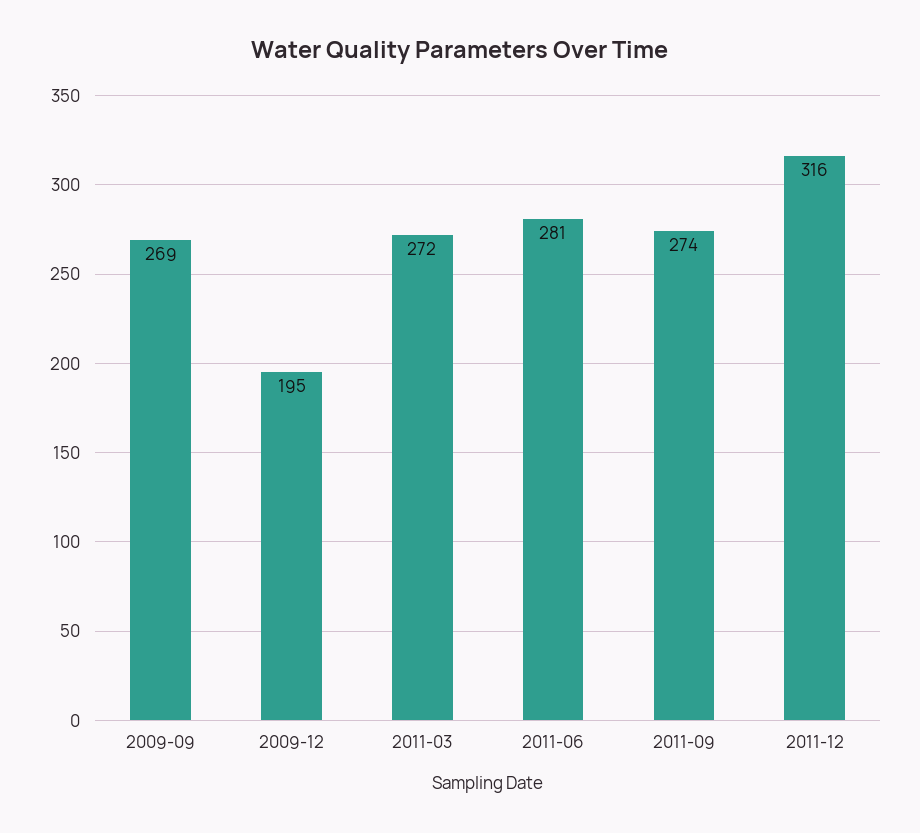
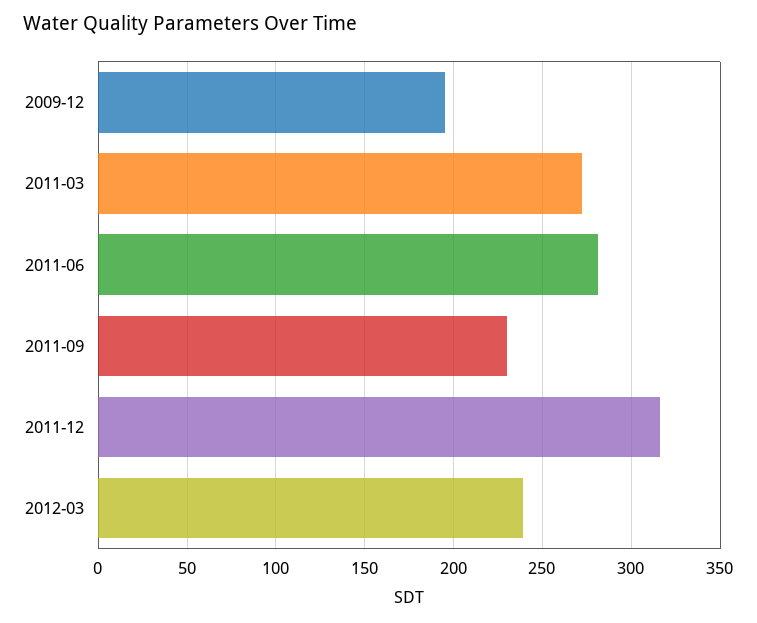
2009-09: 269 -> none
2011-09: 274 -> 230
2012-03: none -> 240

